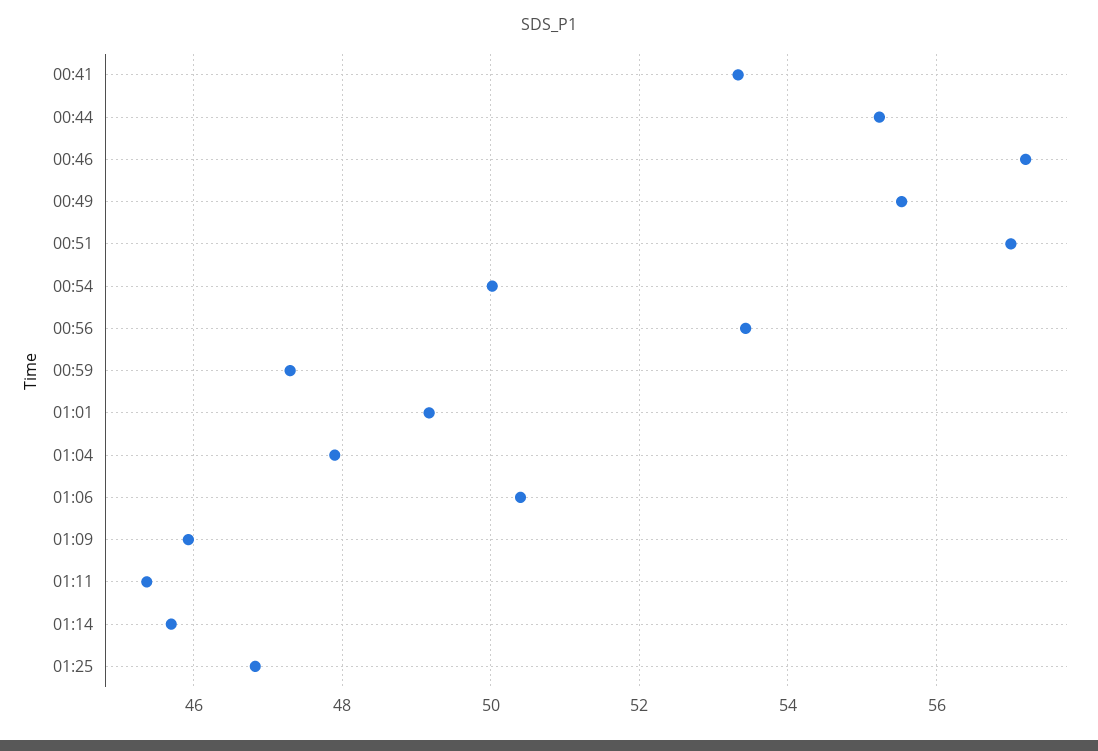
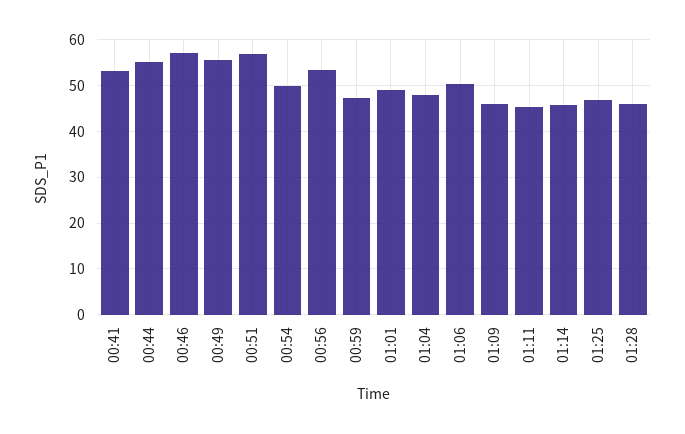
01:28: none -> 46

